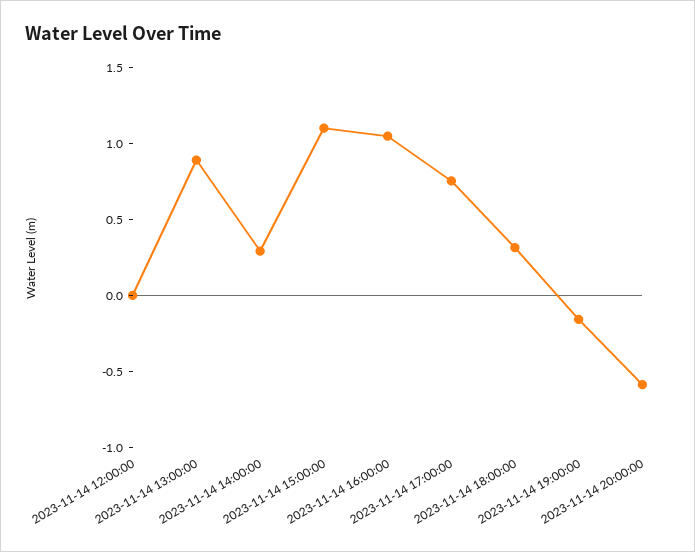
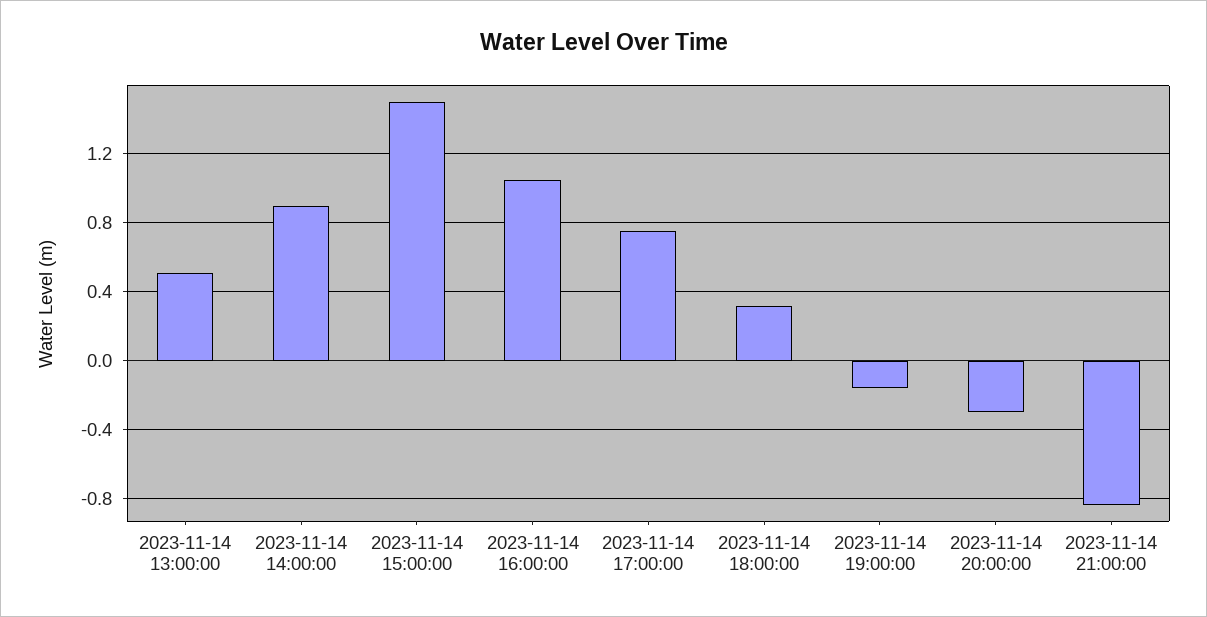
2023-11-14 12:00:00: 0 -> none
2023-11-14 13:00:00: 0.9 -> 0.5
2023-11-14 14:00:00: 0.3 -> 0.9
2023-11-14 15:00:00: 1.1 -> 1.5
2023-11-14 20:00:00: -0.6 -> -0.3
2023-11-14 21:00:00: none -> -0.85

